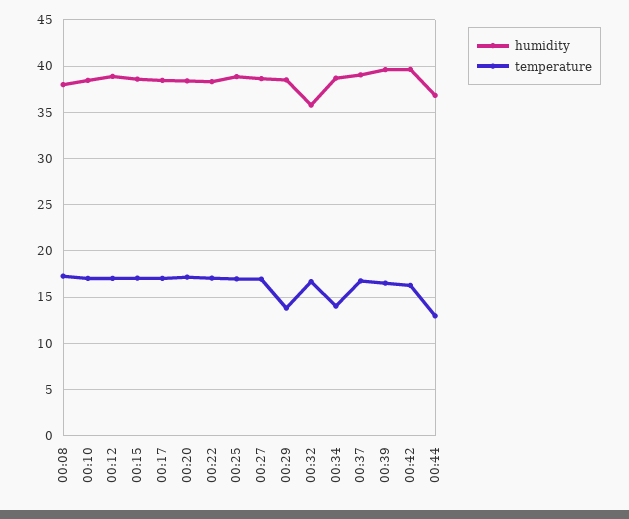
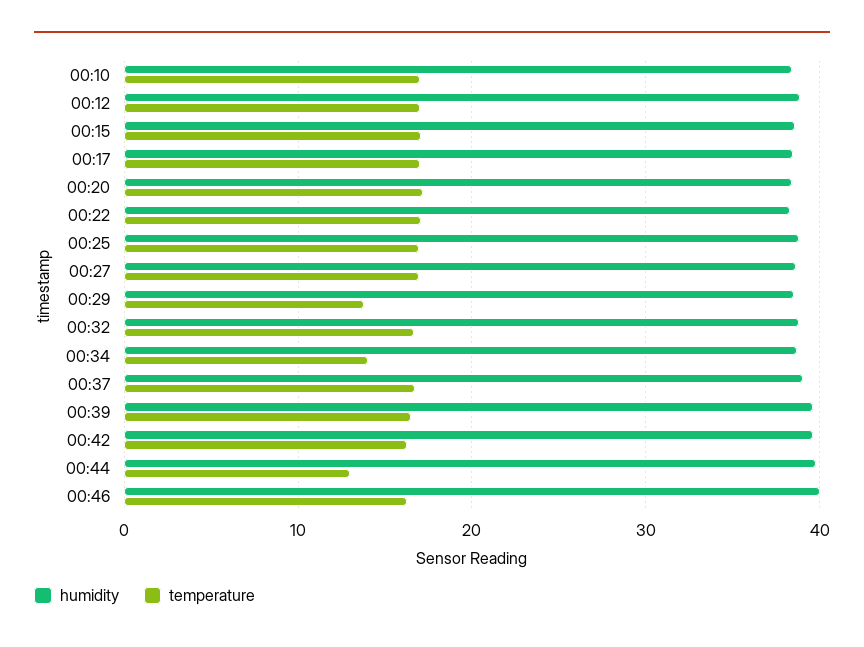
humidity, 00:08: 38 -> none
temperature, 00:08: 17 -> none
humidity, 00:32: 36 -> 39
humidity, 00:44: 37 -> 40
humidity, 00:46: none -> 40
temperature, 00:46: none -> 16

